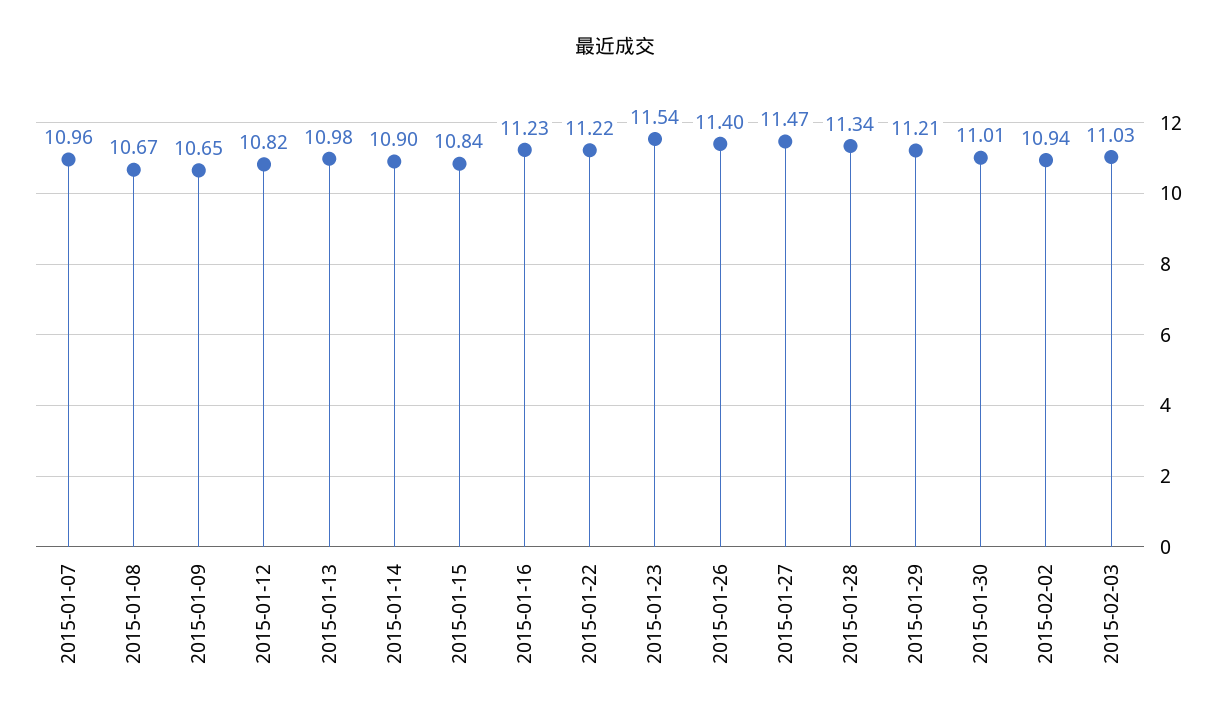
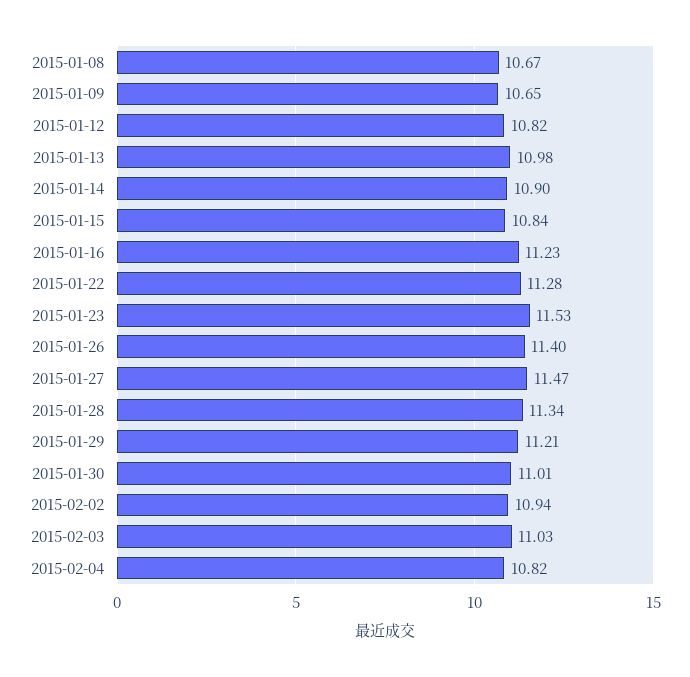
2015-01-07: 10.96 -> none
2015-01-22: 11.22 -> 11.28
2015-01-23: 11.54 -> 11.53
2015-02-04: none -> 10.82

